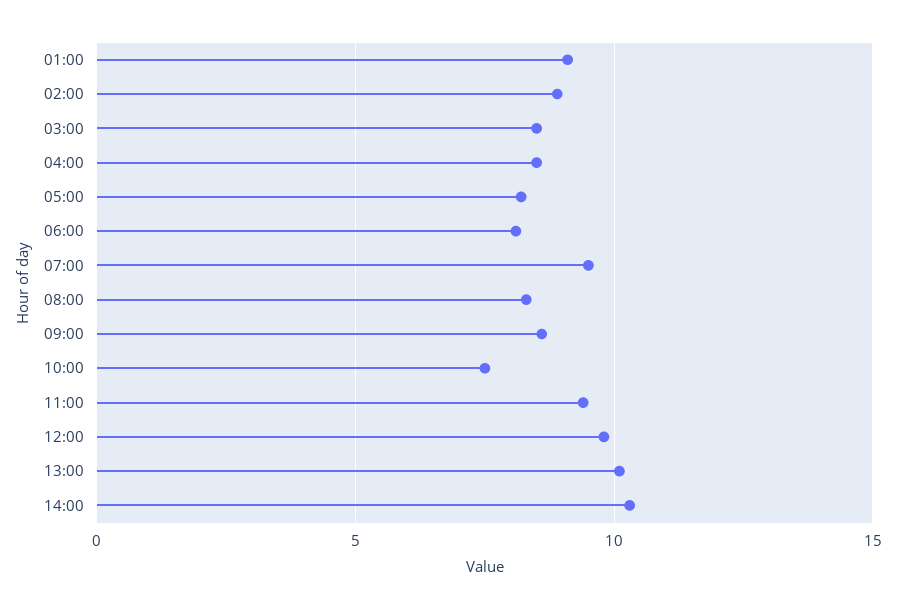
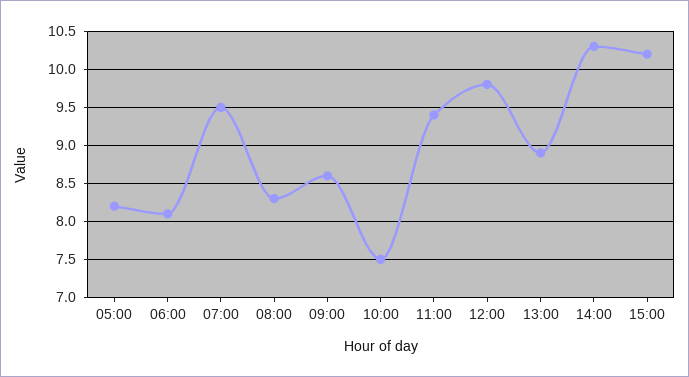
01:00: 9 -> none
02:00: 9 -> none
03:00: 8.5 -> none
04:00: 8.5 -> none
13:00: 10 -> 8.9
15:00: none -> 10.2

